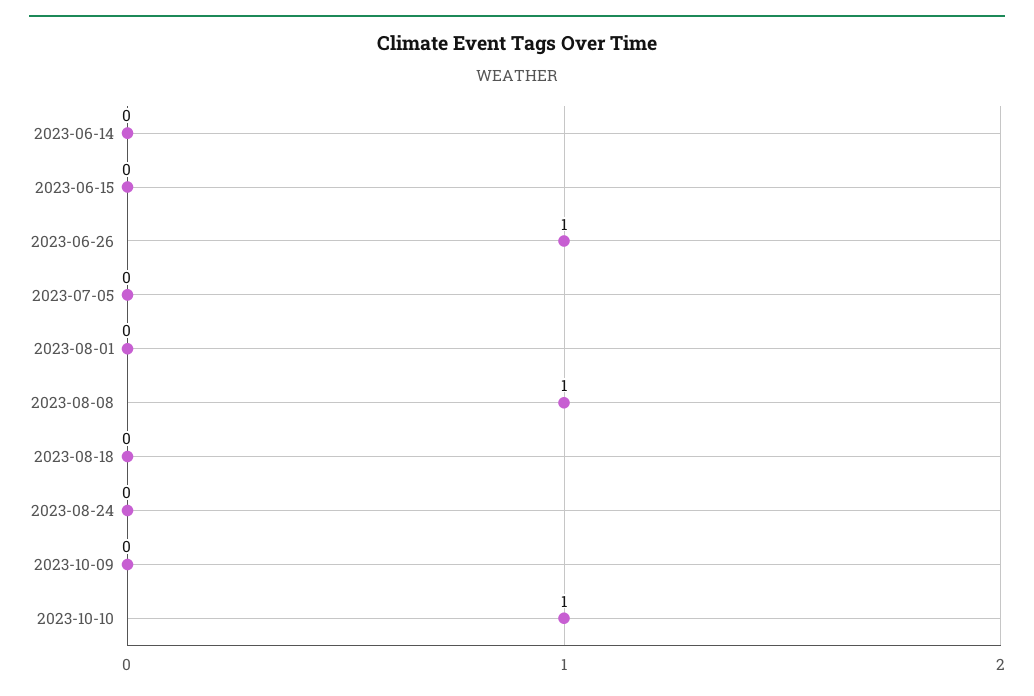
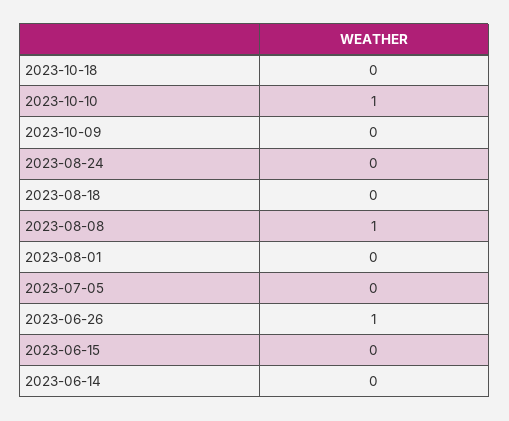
2023-10-18: none -> 0

